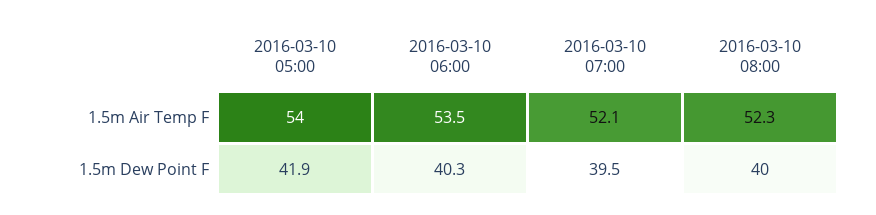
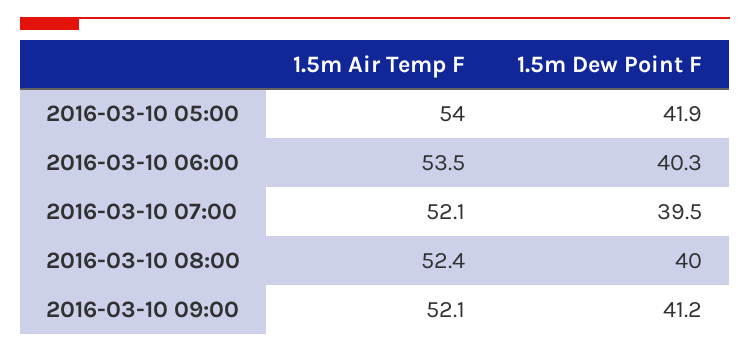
2016-03-10 08:00, 1.5m Air Temp F: 52.3 -> 52.4
2016-03-10 09:00, 1.5m Air Temp F: none -> 52.1
2016-03-10 09:00, 1.5m Dew Point F: none -> 41.2

